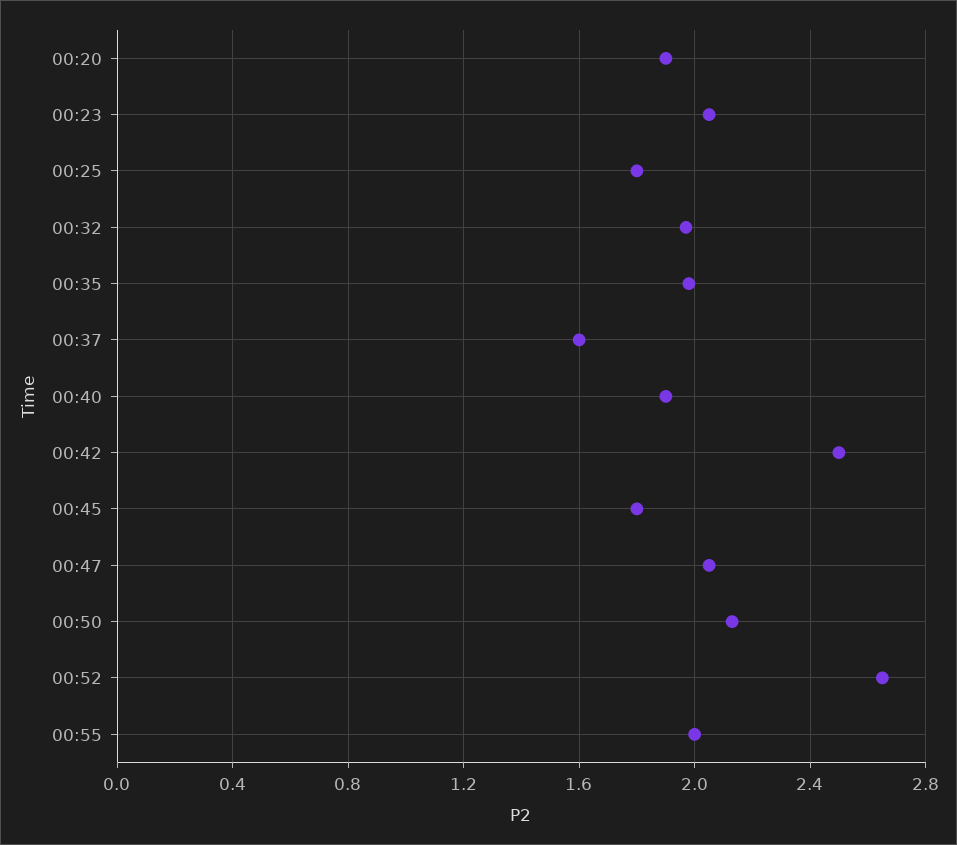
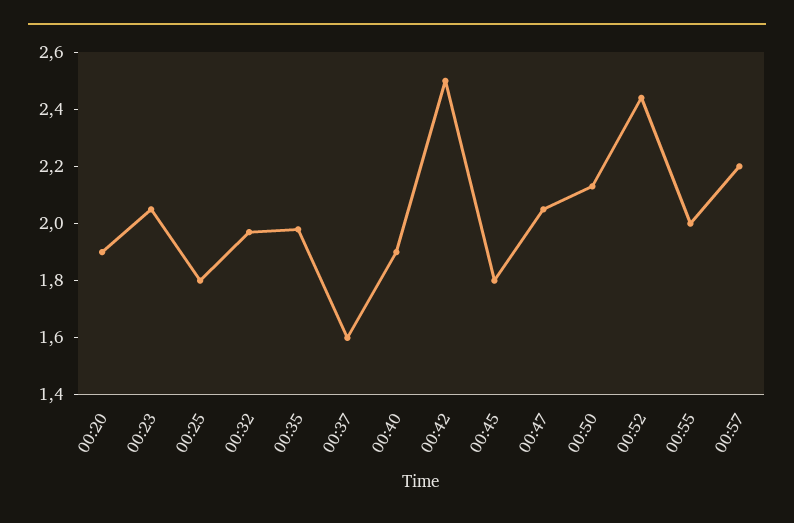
00:52: 2.65 -> 2.45
00:57: none -> 2.2

